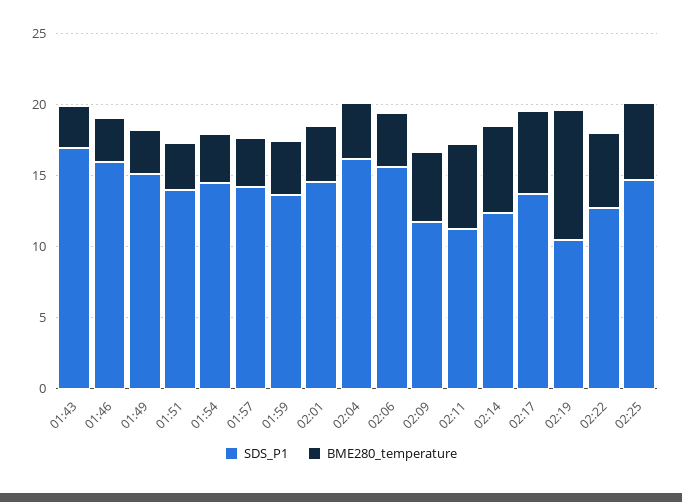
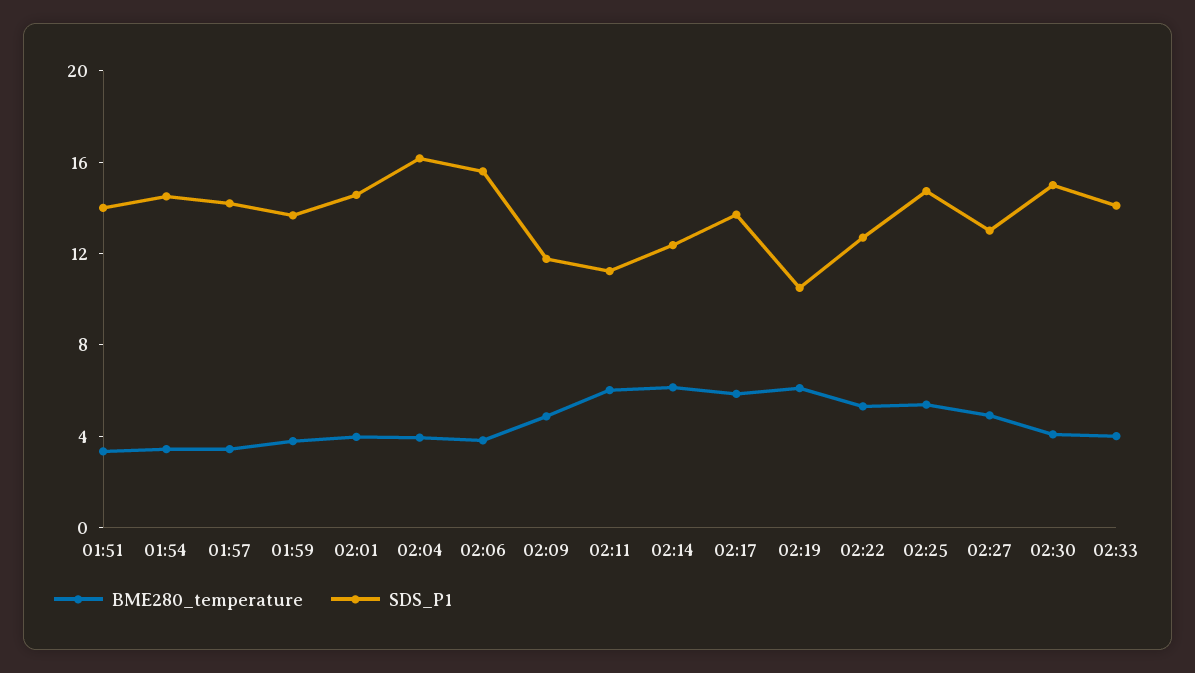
SDS_P1, 01:43: 17 -> none
BME280_temperature, 01:43: 3 -> none
SDS_P1, 01:46: 16 -> none
BME280_temperature, 01:46: 3 -> none
SDS_P1, 01:49: 15 -> none
BME280_temperature, 01:49: 3 -> none
BME280_temperature, 02:19: 9 -> 6
BME280_temperature, 02:27: none -> 5
SDS_P1, 02:27: none -> 13
BME280_temperature, 02:30: none -> 4
SDS_P1, 02:30: none -> 15
BME280_temperature, 02:33: none -> 4
SDS_P1, 02:33: none -> 14

